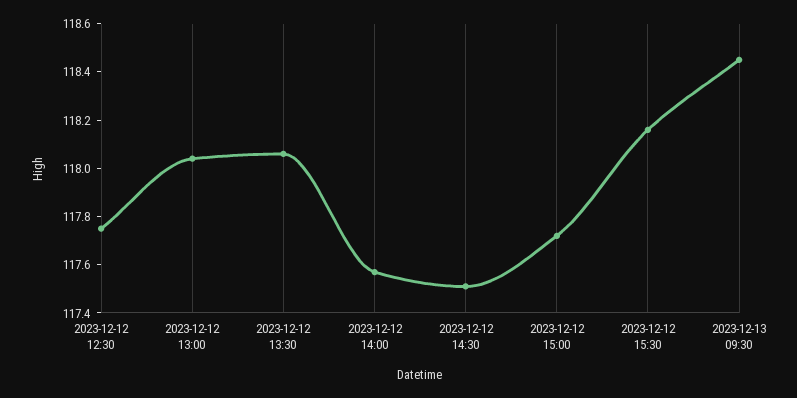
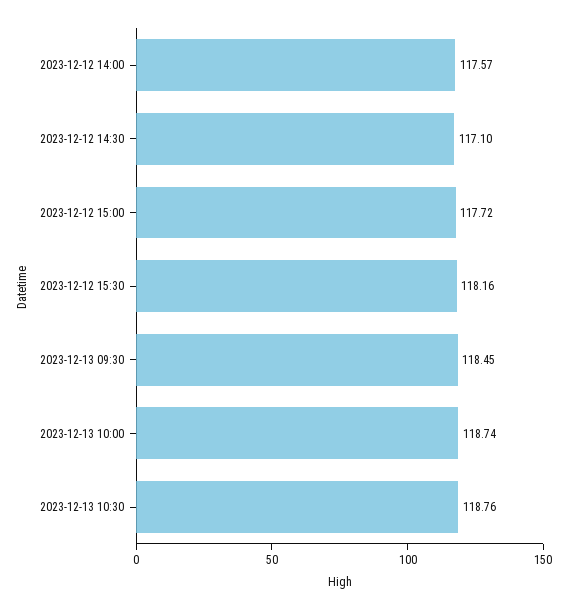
2023-12-12 12:30: 117.75 -> none
2023-12-12 13:00: 118.05 -> none
2023-12-12 13:30: 118.05 -> none
2023-12-12 14:30: 117.5 -> 117.1
2023-12-13 10:00: none -> 118.74
2023-12-13 10:30: none -> 118.76

